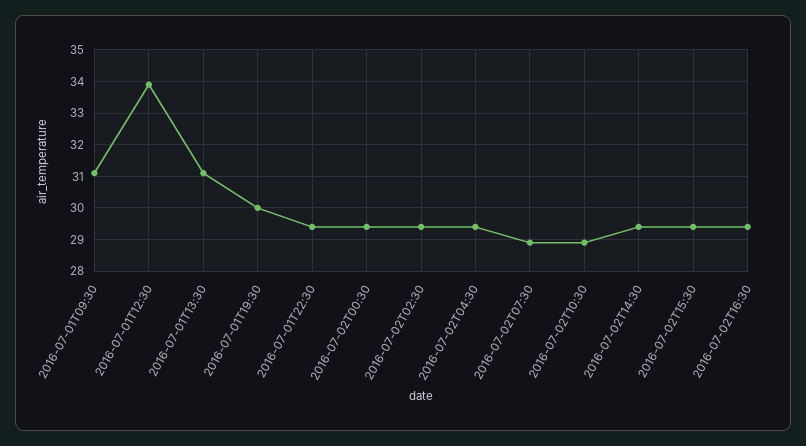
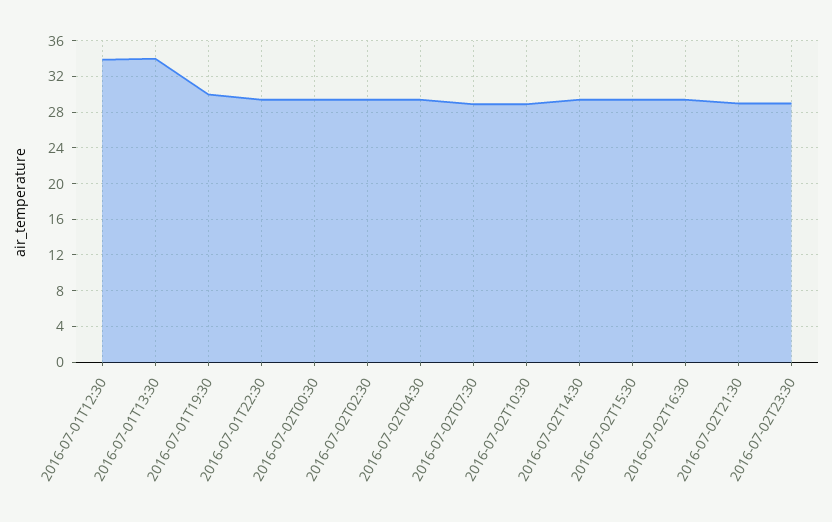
2016-07-01T09:30: 31 -> none
2016-07-01T13:30: 31 -> 34
2016-07-02T21:30: none -> 29
2016-07-02T23:30: none -> 29

